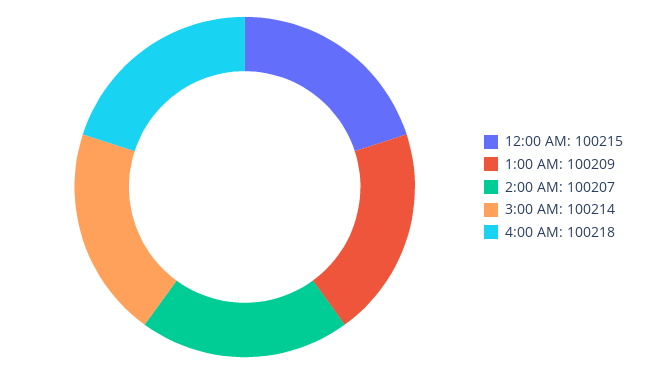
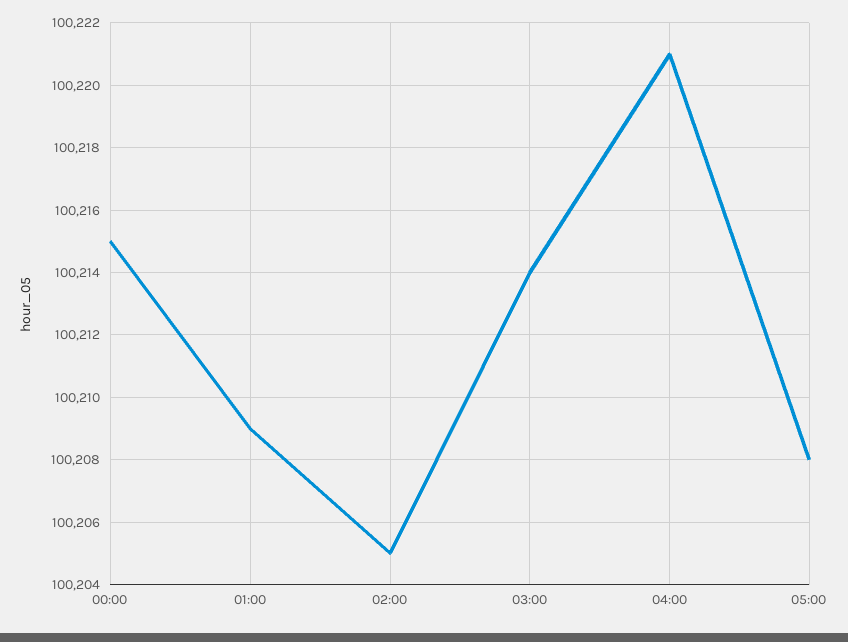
2:00 AM: 100207 -> 100205
4:00 AM: 100218 -> 100221
05:00: none -> 100208

